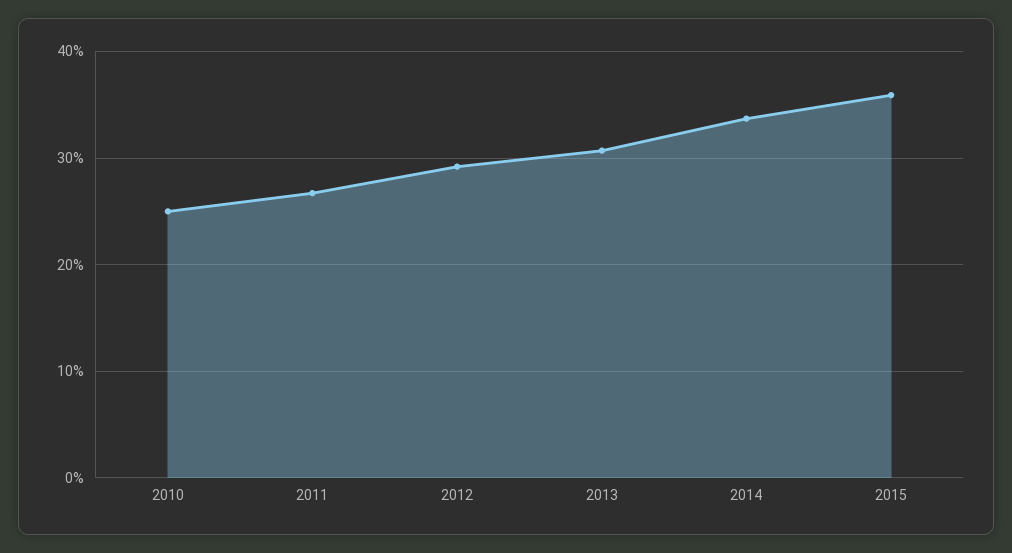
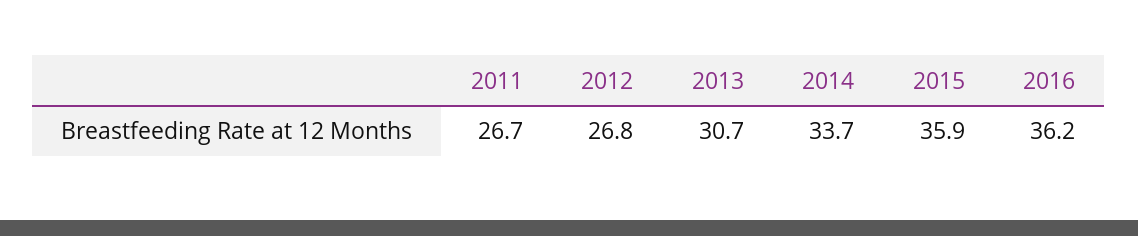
2010: 25 -> none
2012: 29 -> 26.8
2016: none -> 36.2

